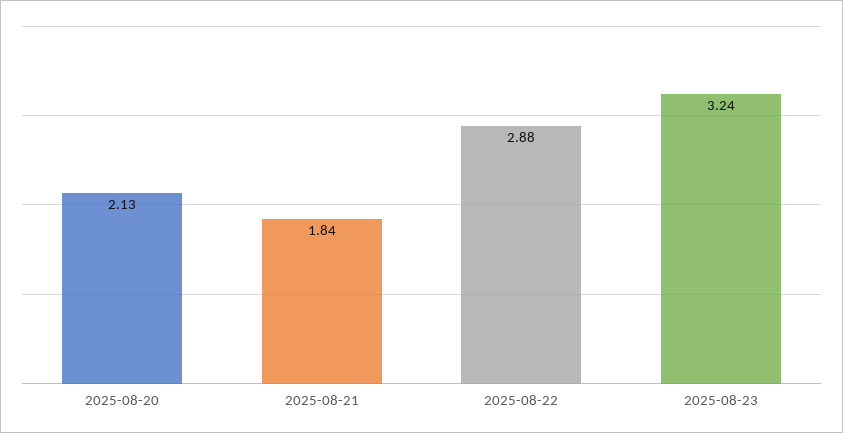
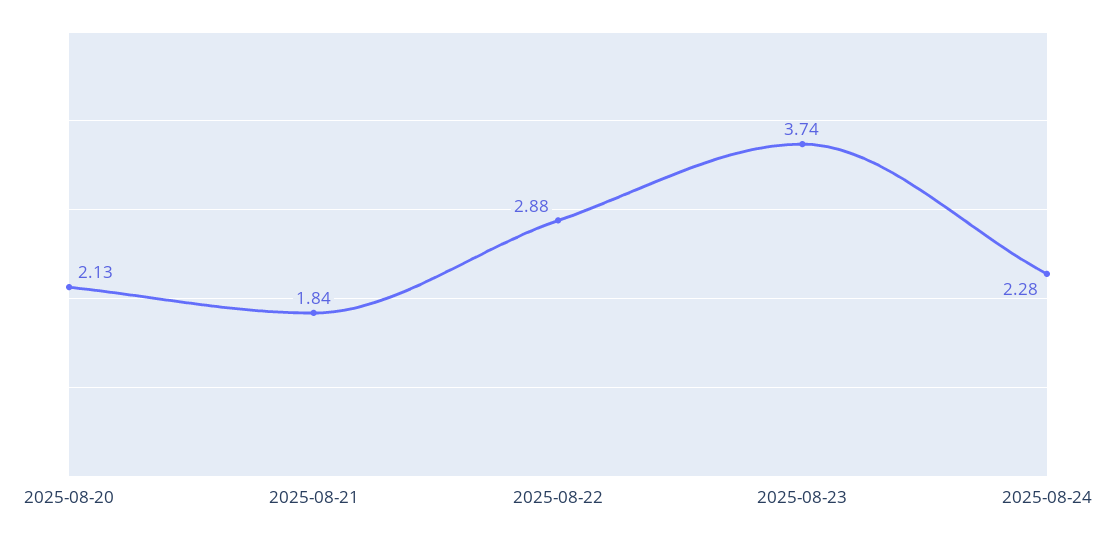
2025-08-23: 3.24 -> 3.74
2025-08-24: none -> 2.28

